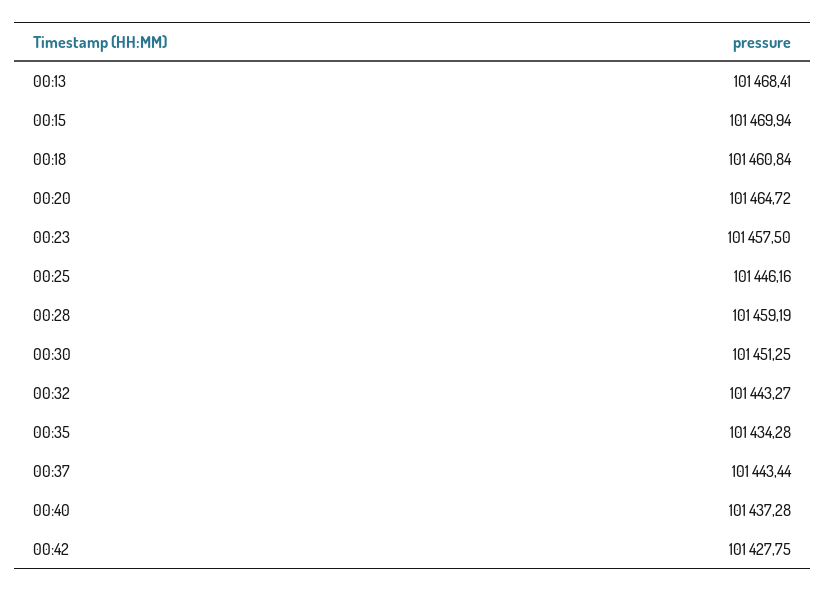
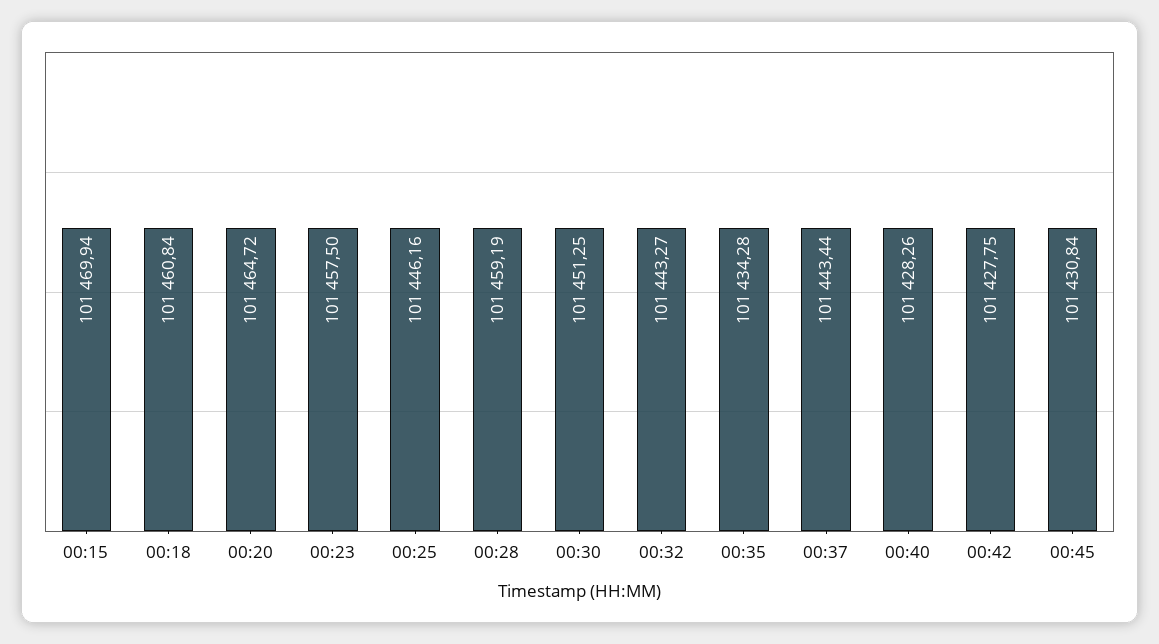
00:13: 101468.41 -> none
00:40: 101437.28 -> 101428.26
00:45: none -> 101430.84

